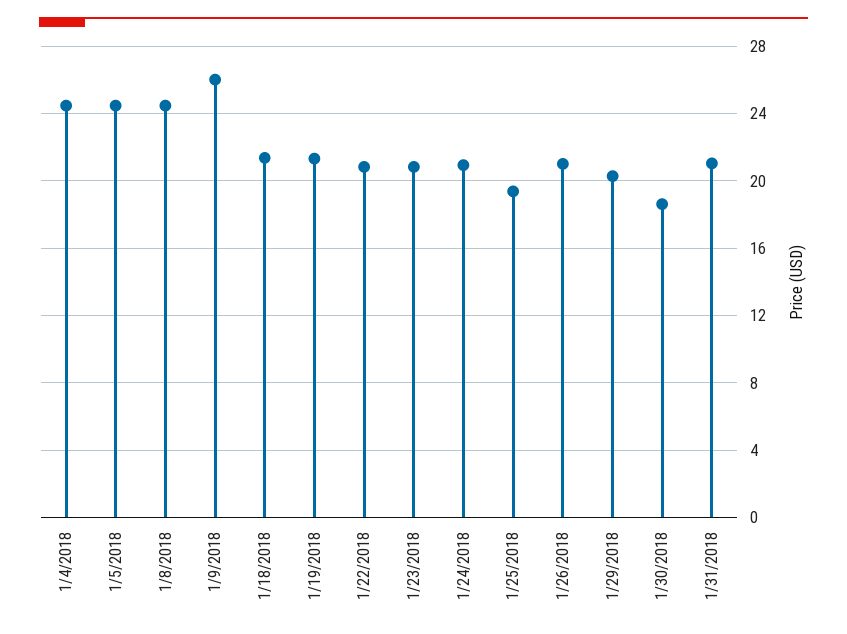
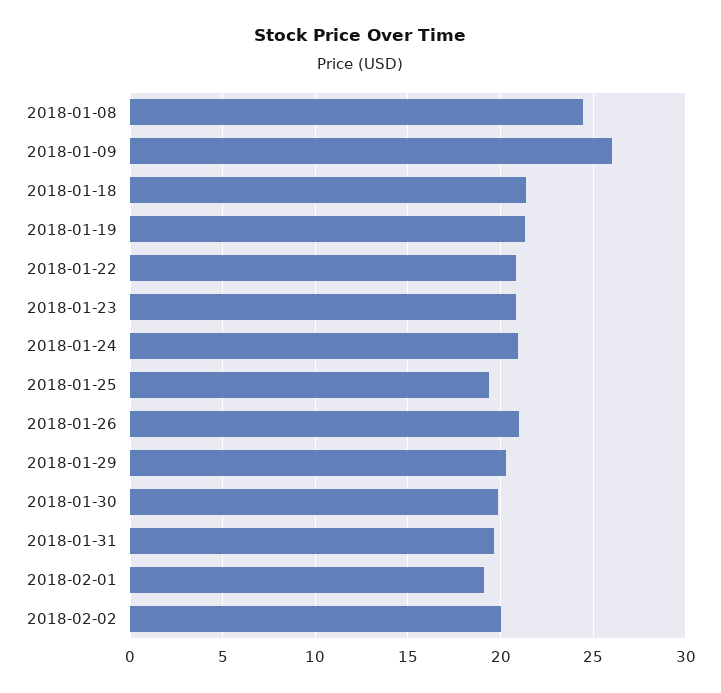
1/4/2018: 24.5 -> none
1/5/2018: 24.5 -> none
1/30/2018: 18.5 -> 20
1/31/2018: 21 -> 19.5
2018-02-01: none -> 19
2018-02-02: none -> 20

